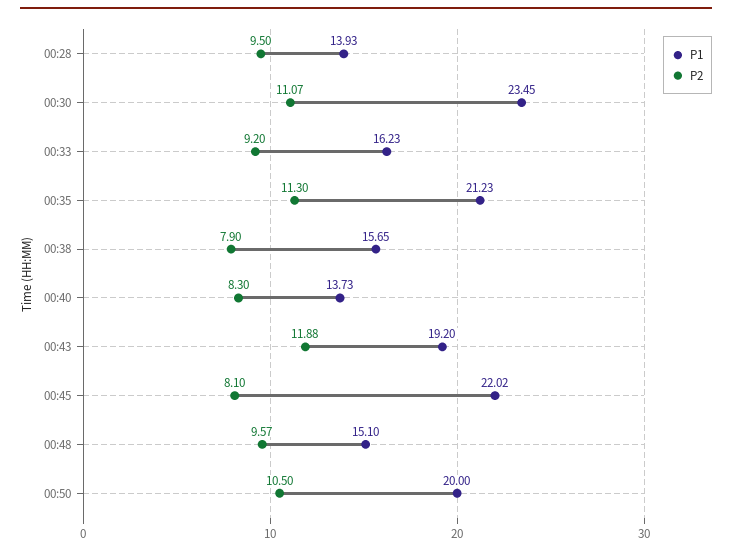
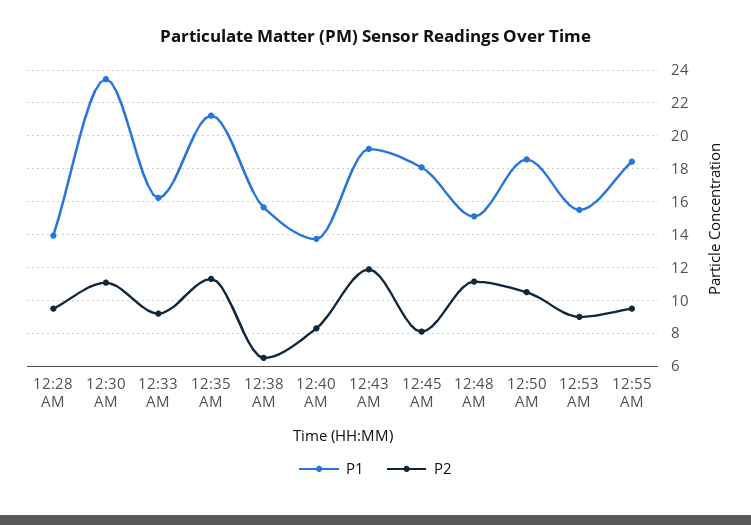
P2, 00:38: 7.9 -> 6.5
P1, 00:45: 22.02 -> 18
P2, 00:48: 9.57 -> 11
P1, 00:50: 20 -> 18.5
P1, 12:53 AM: none -> 15.5
P2, 12:53 AM: none -> 9
P1, 12:55 AM: none -> 18.5
P2, 12:55 AM: none -> 9.5

